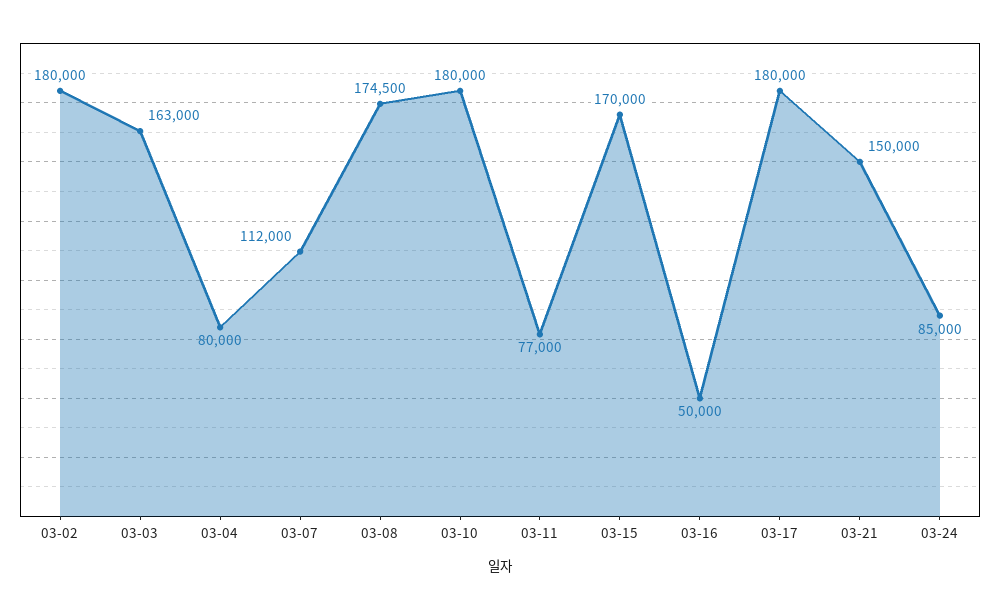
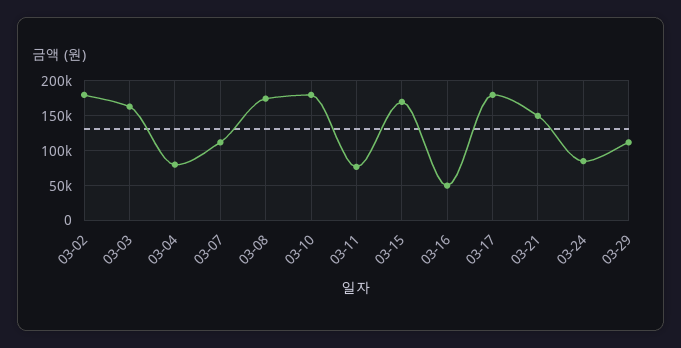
03-29: none -> 110000

